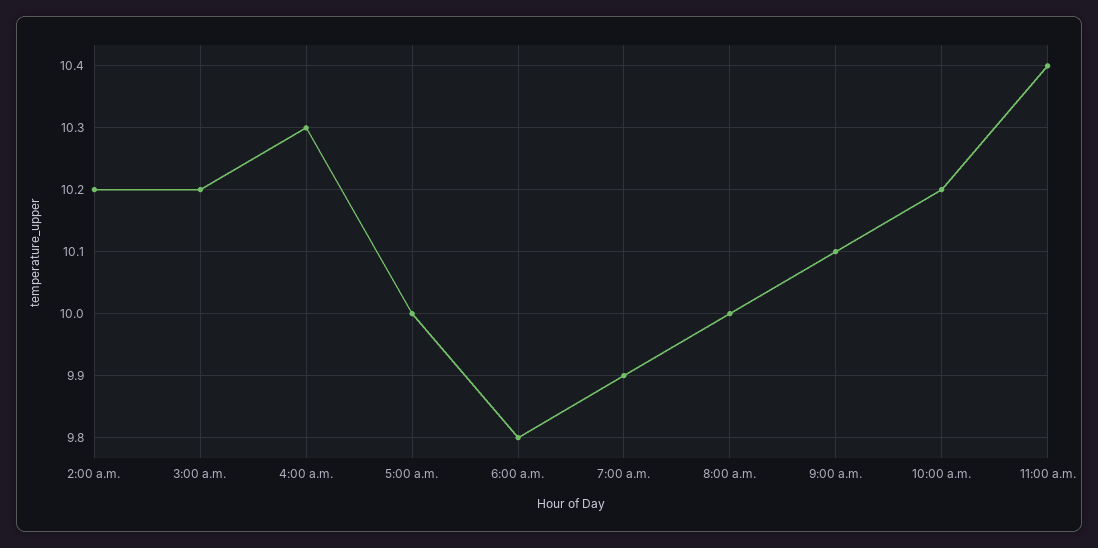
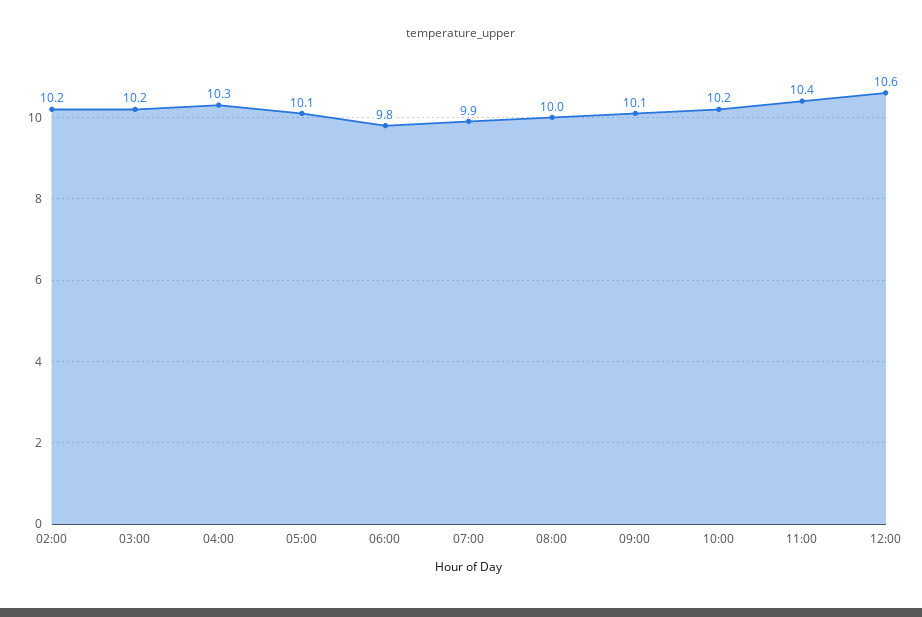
5:00 a.m.: 10 -> 10.1
12:00: none -> 10.6

